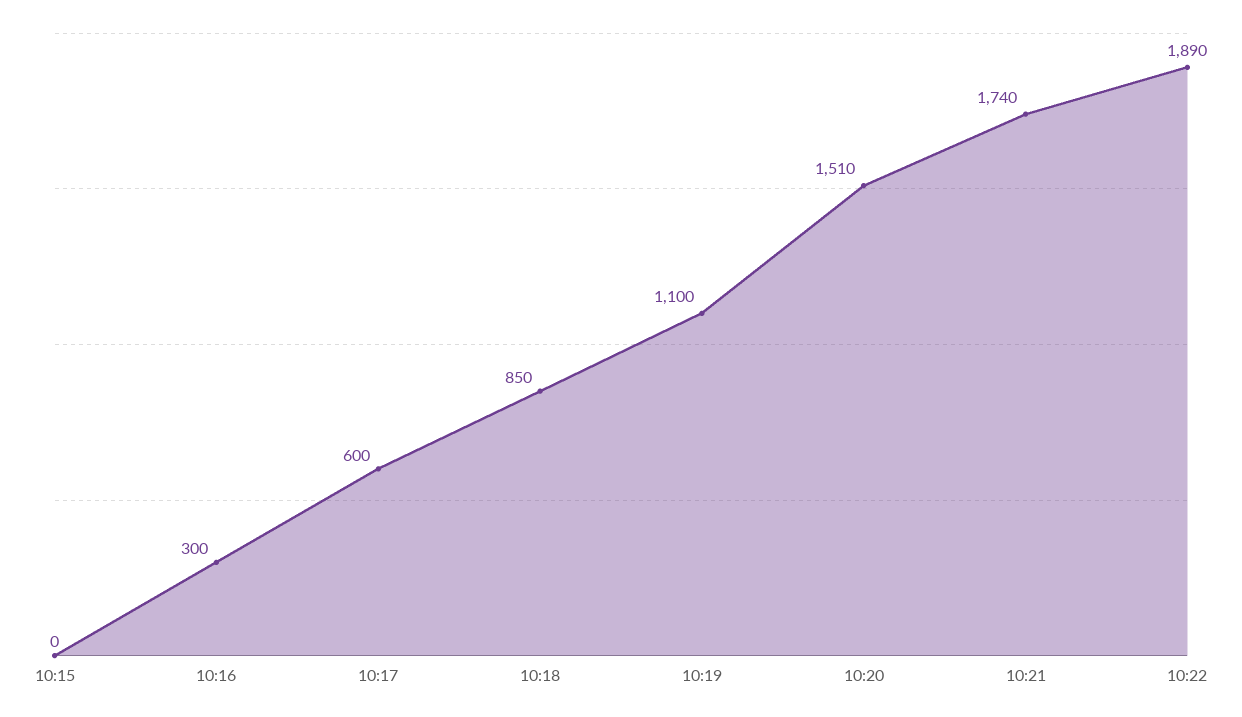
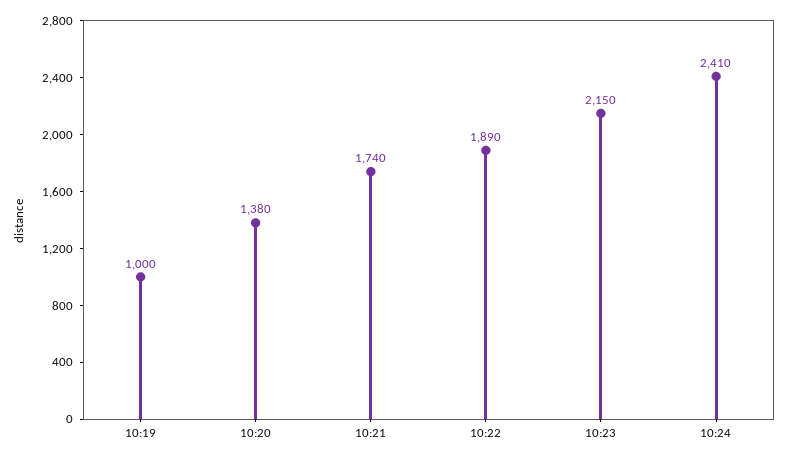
10:15: 0 -> none
10:16: 300 -> none
10:17: 600 -> none
10:18: 850 -> none
10:19: 1100 -> 1000
10:20: 1510 -> 1380
10:23: none -> 2150
10:24: none -> 2410

